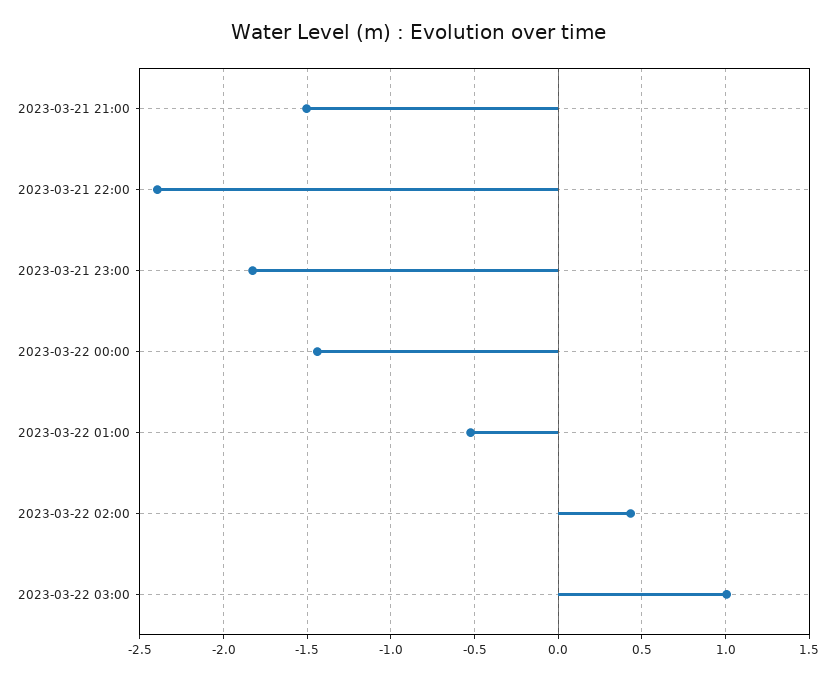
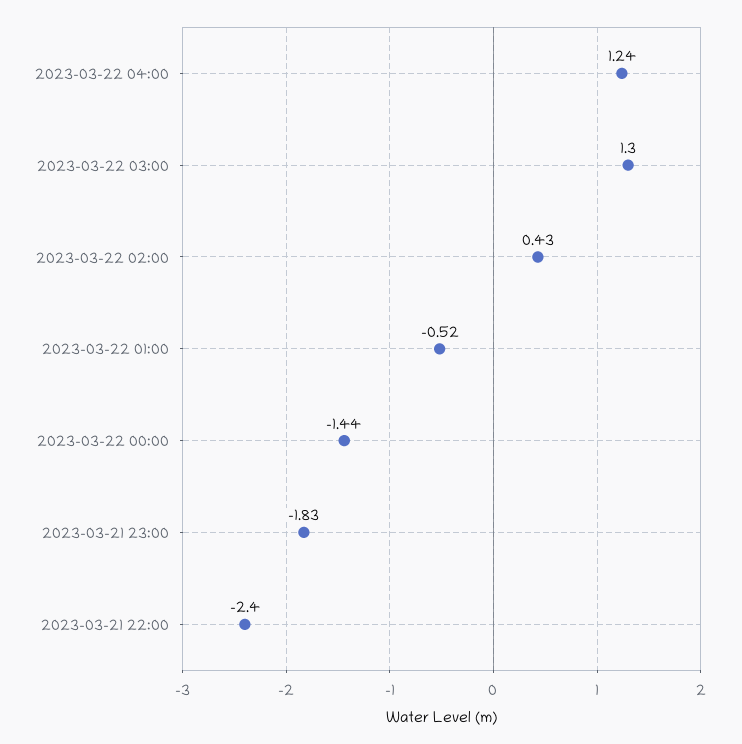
2023-03-21 21:00: -1.5 -> none
2023-03-22 03:00: 1 -> 1.3
2023-03-22 04:00: none -> 1.24

